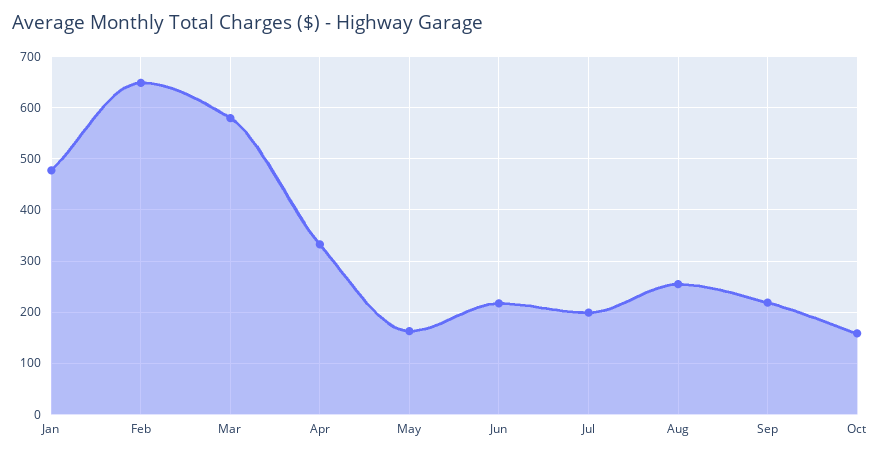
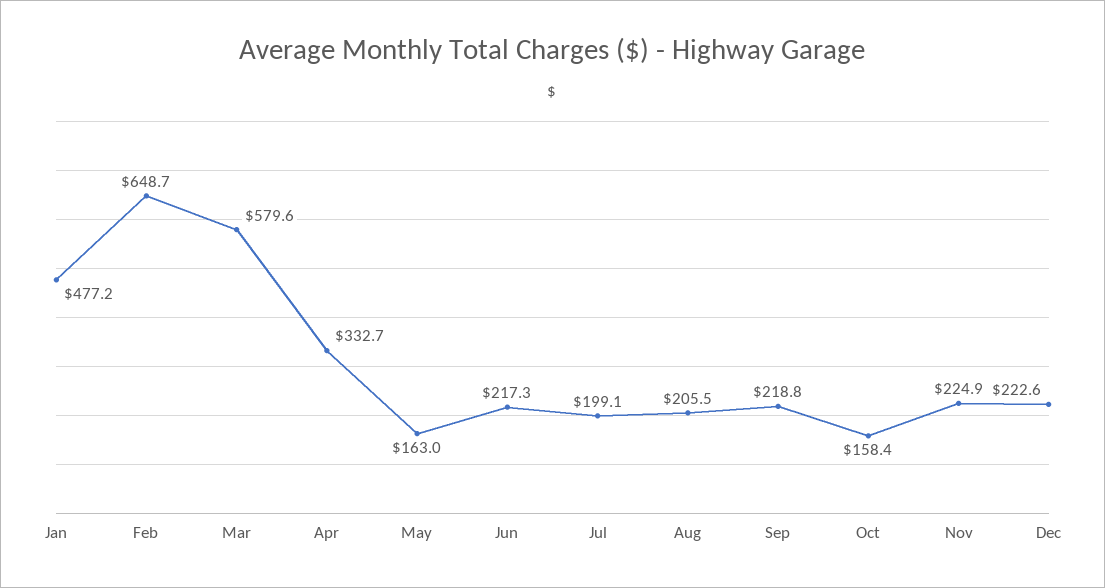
Aug: 260 -> 205.5
Nov: none -> 224.9
Dec: none -> 222.6

